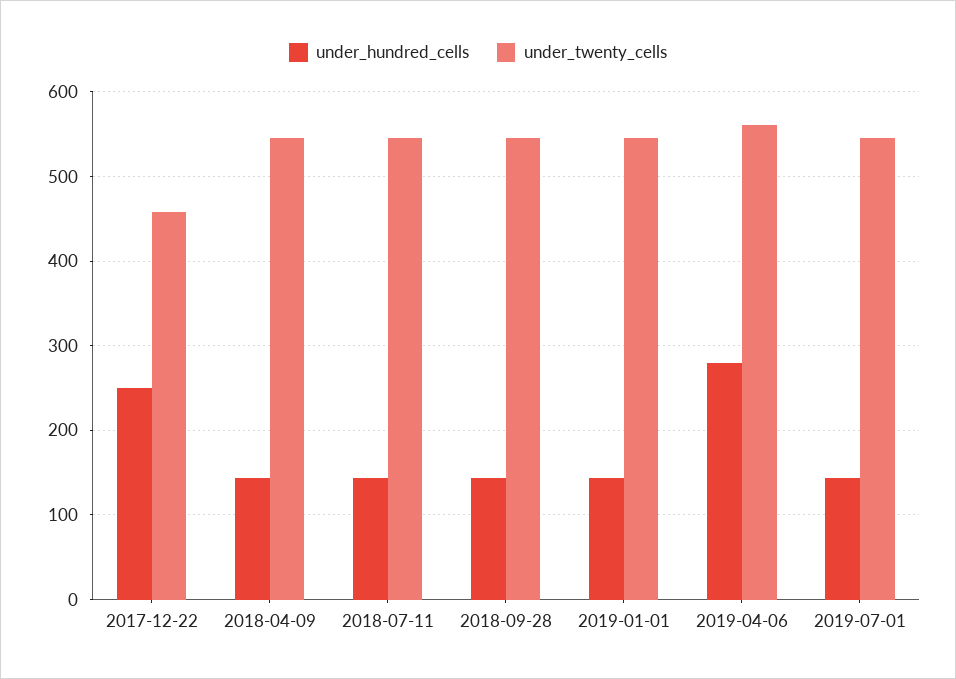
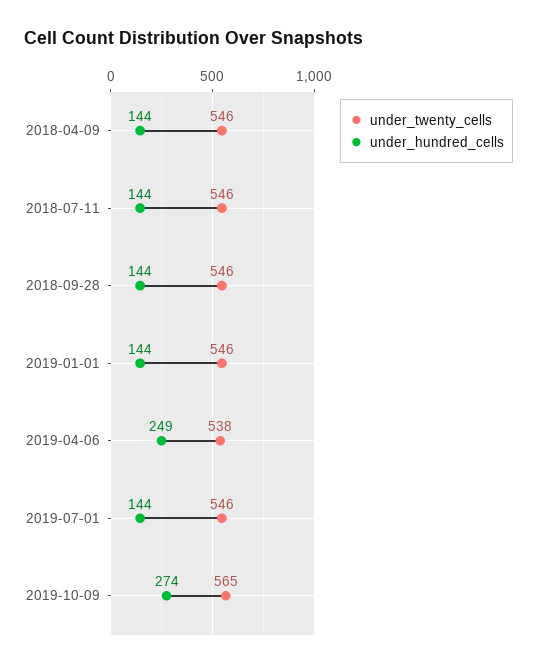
under_hundred_cells, 2017-12-22: 250 -> none
under_twenty_cells, 2017-12-22: 460 -> none
under_hundred_cells, 2019-04-06: 280 -> 249
under_twenty_cells, 2019-04-06: 560 -> 538
under_twenty_cells, 2019-10-09: none -> 565
under_hundred_cells, 2019-10-09: none -> 274

